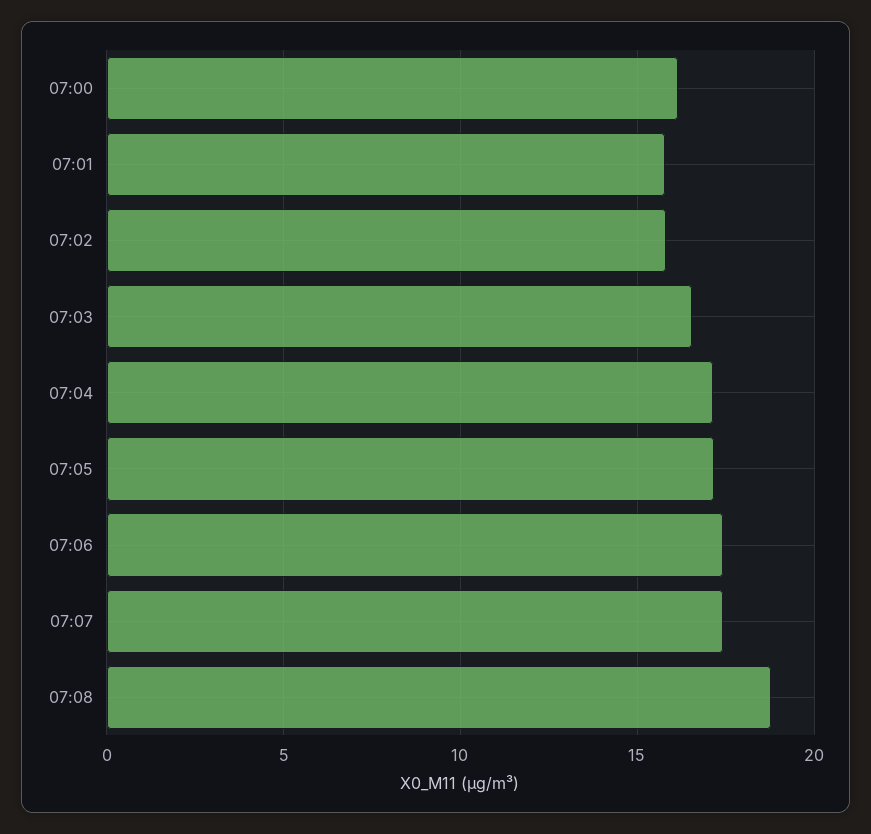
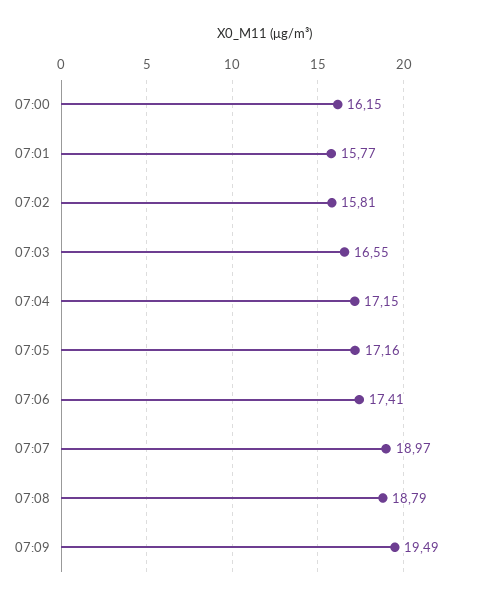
07:07: 17.5 -> 18.97
07:09: none -> 19.49

